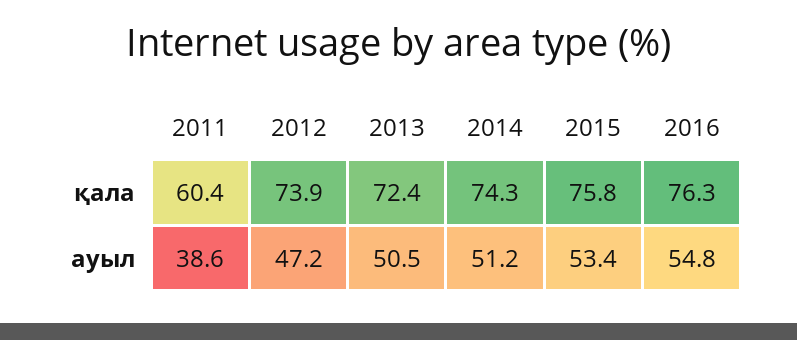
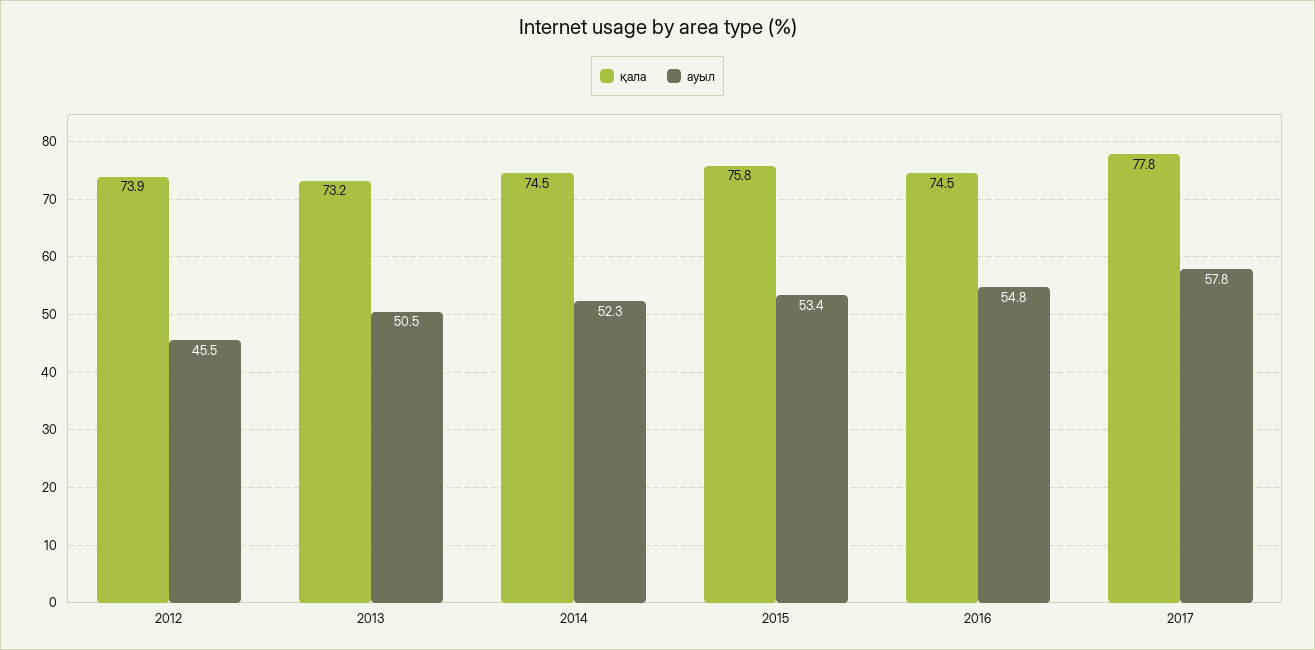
қала, 2011: 60.4 -> none
қала, 2013: 72.4 -> 73.2
қала, 2014: 74.3 -> 74.5
қала, 2016: 76.3 -> 74.5
ауыл, 2011: 38.6 -> none
ауыл, 2012: 47.2 -> 45.5
ауыл, 2014: 51.2 -> 52.3
қала, 2017: none -> 77.8
ауыл, 2017: none -> 57.8

